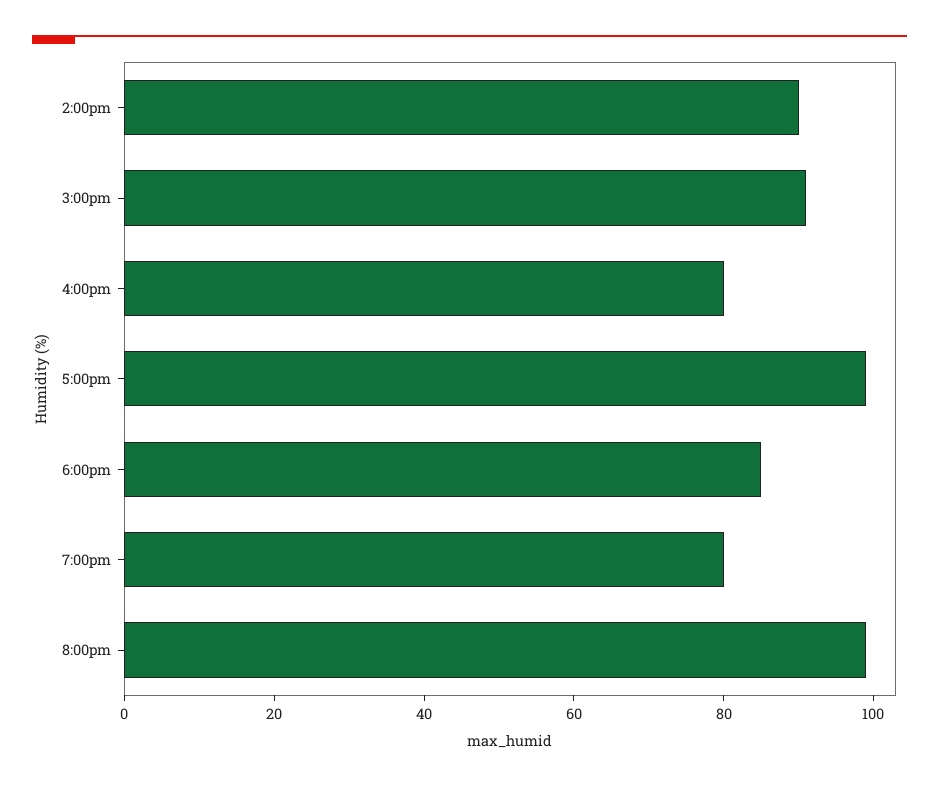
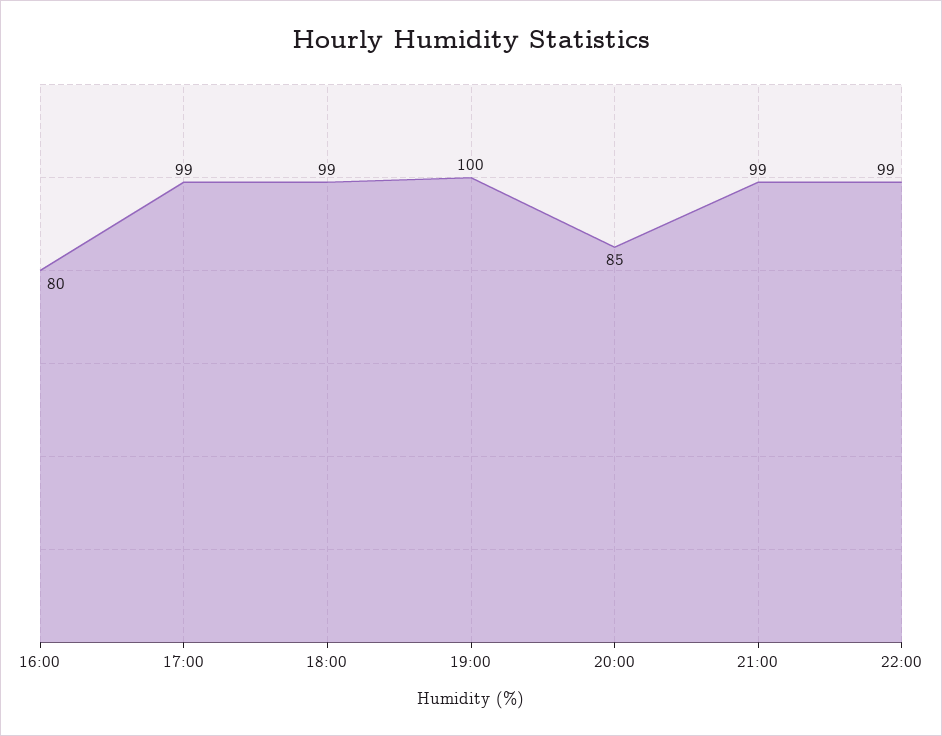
2:00pm: 90 -> none
3:00pm: 90 -> none
6:00pm: 85 -> 99
7:00pm: 80 -> 100
8:00pm: 100 -> 85
21:00: none -> 99
22:00: none -> 99

